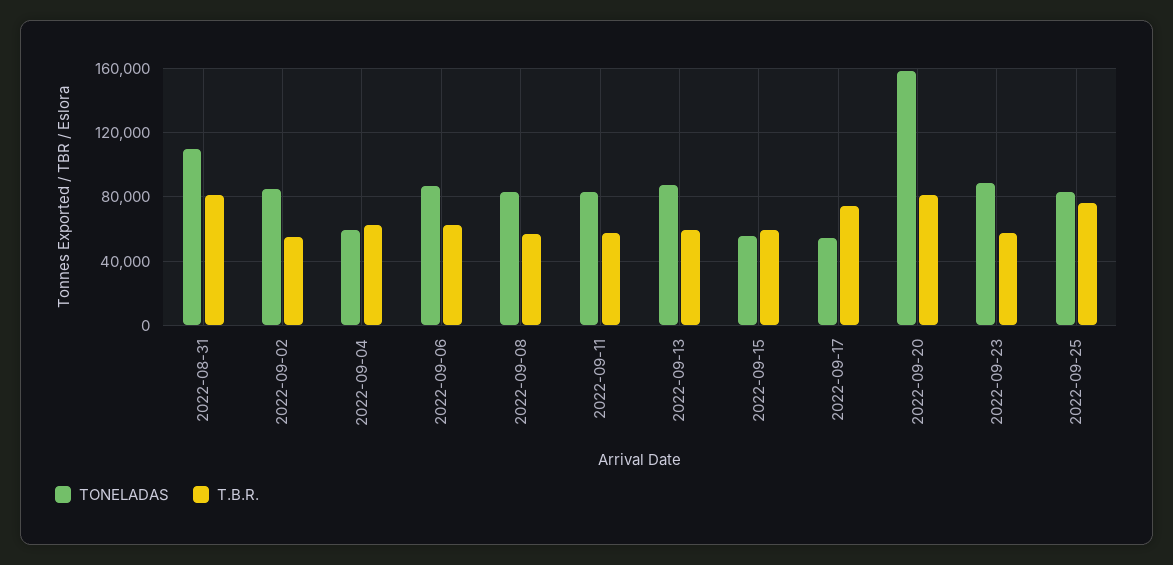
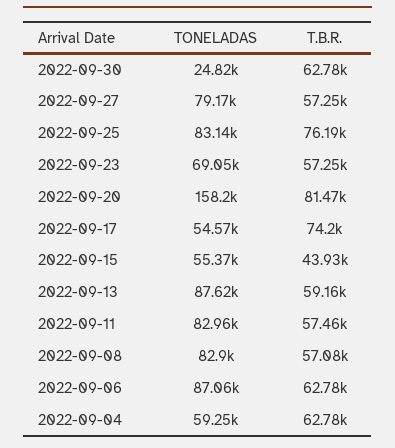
TONELADAS, 2022-08-31: 110000 -> none
T.B.R., 2022-08-31: 80000 -> none
TONELADAS, 2022-09-02: 85000 -> none
T.B.R., 2022-09-02: 55000 -> none
T.B.R., 2022-09-15: 60000 -> 43930
TONELADAS, 2022-09-23: 90000 -> 69050
TONELADAS, 2022-09-30: none -> 24820
T.B.R., 2022-09-30: none -> 62780
TONELADAS, 2022-09-27: none -> 79170
T.B.R., 2022-09-27: none -> 57250

